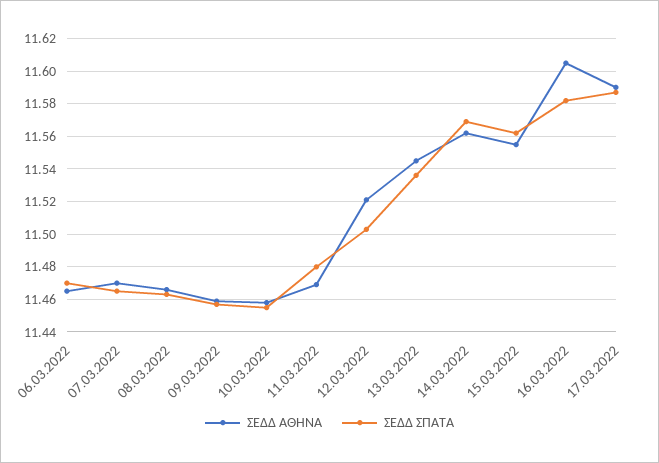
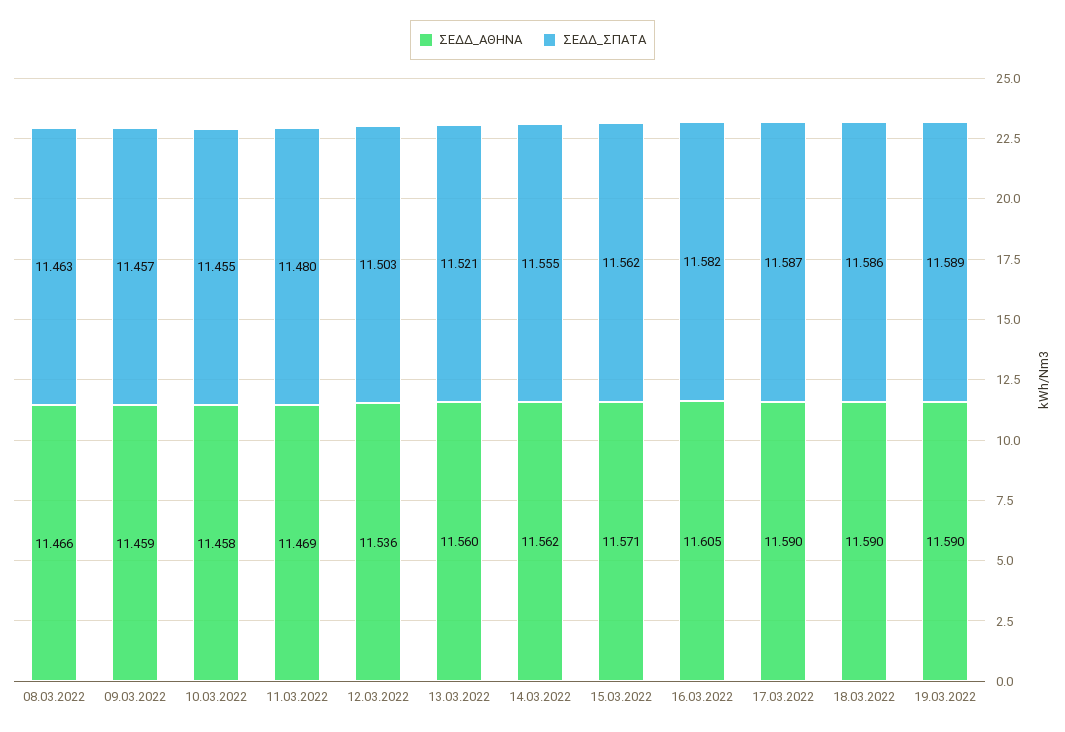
ΣΕΔΔ ΑΘΗΝΑ, 06.03.2022: 11.465 -> none
ΣΕΔΔ ΣΠΑΤΑ, 06.03.2022: 11.47 -> none
ΣΕΔΔ ΑΘΗΝΑ, 07.03.2022: 11.47 -> none
ΣΕΔΔ ΣΠΑΤΑ, 07.03.2022: 11.465 -> none
ΣΕΔΔ ΑΘΗΝΑ, 12.03.2022: 11.52 -> 11.536
ΣΕΔΔ ΑΘΗΝΑ, 13.03.2022: 11.545 -> 11.56
ΣΕΔΔ ΣΠΑΤΑ, 13.03.2022: 11.535 -> 11.521
ΣΕΔΔ ΣΠΑΤΑ, 14.03.2022: 11.57 -> 11.555
ΣΕΔΔ ΑΘΗΝΑ, 15.03.2022: 11.555 -> 11.571
ΣΕΔΔ ΑΘΗΝΑ, 18.03.2022: none -> 11.59
ΣΕΔΔ ΣΠΑΤΑ, 18.03.2022: none -> 11.586
ΣΕΔΔ ΑΘΗΝΑ, 19.03.2022: none -> 11.59
ΣΕΔΔ ΣΠΑΤΑ, 19.03.2022: none -> 11.589

